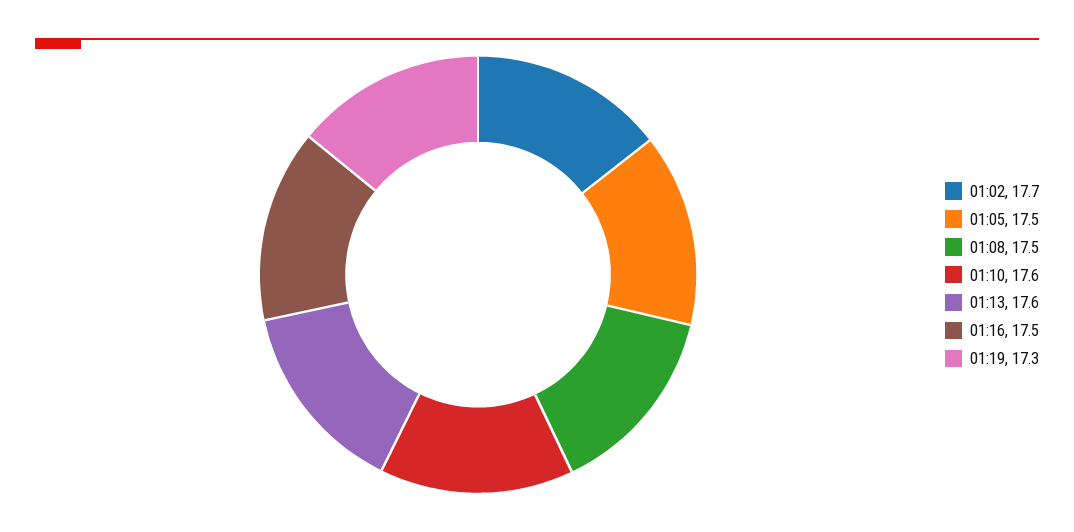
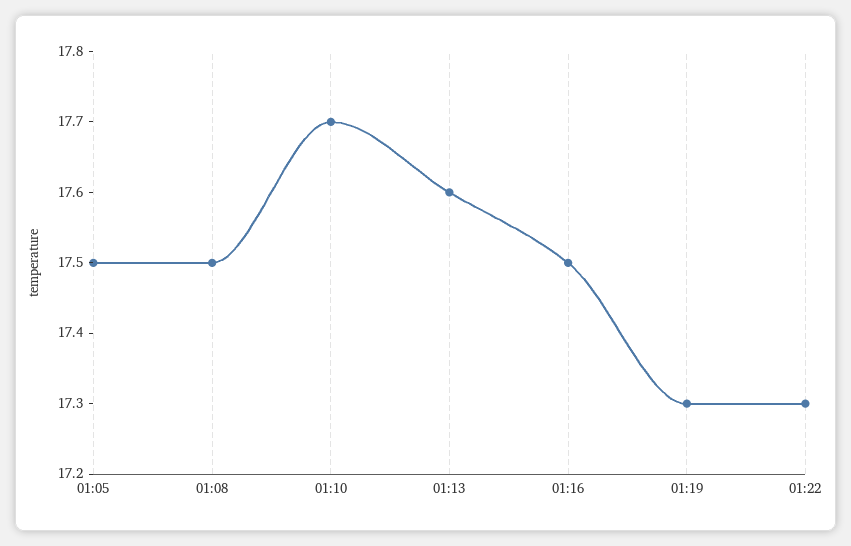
01:02: 17.7 -> none
01:10: 17.6 -> 17.7
01:22: none -> 17.3

